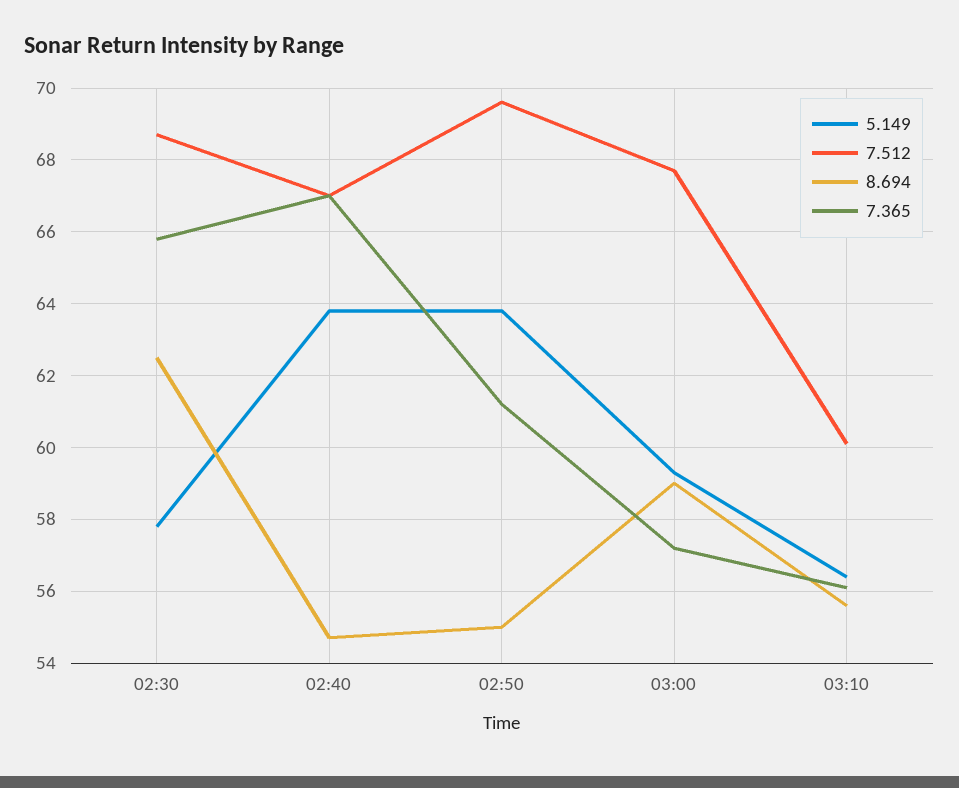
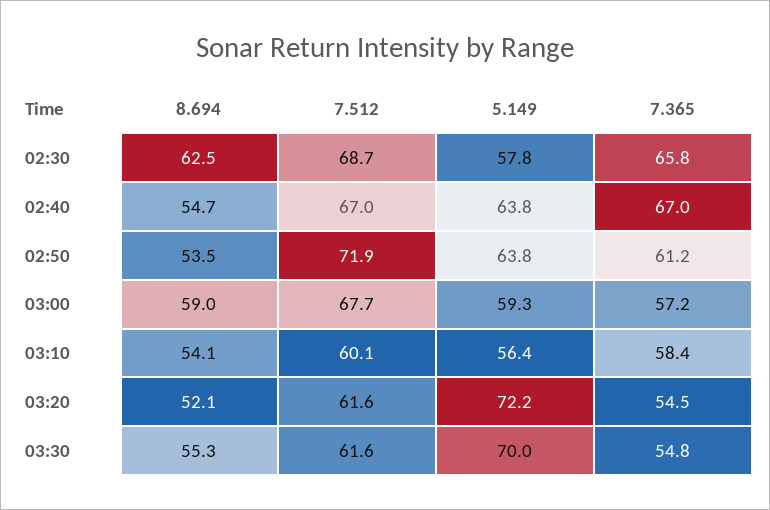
7.512, 02:50: 69.5 -> 71.9
8.694, 02:50: 55 -> 53.5
8.694, 03:10: 55.5 -> 54.1
7.365, 03:10: 56 -> 58.4
8.694, 03:20: none -> 52.1
7.512, 03:20: none -> 61.6
5.149, 03:20: none -> 72.2
7.365, 03:20: none -> 54.5
8.694, 03:30: none -> 55.3
7.512, 03:30: none -> 61.6
5.149, 03:30: none -> 70
7.365, 03:30: none -> 54.8

